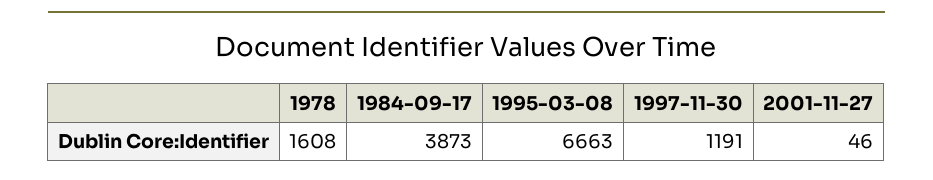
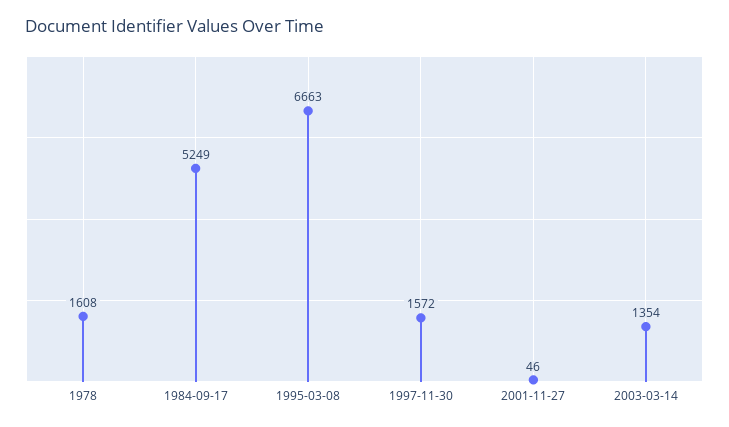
1984-09-17: 3873 -> 5249
1997-11-30: 1191 -> 1572
2003-03-14: none -> 1354

